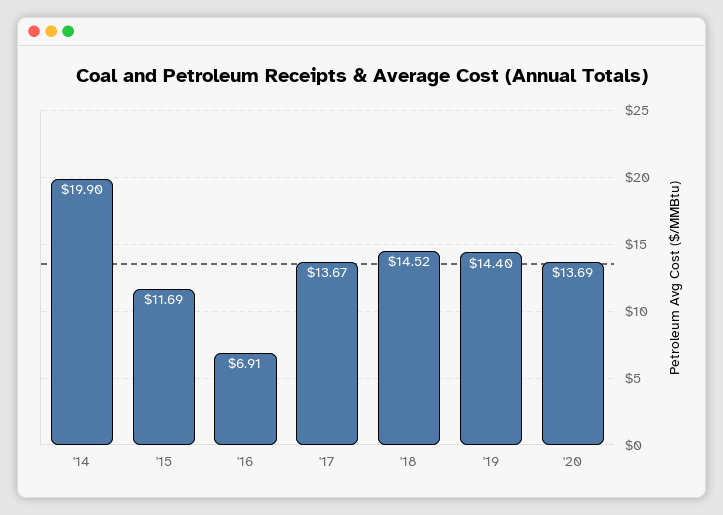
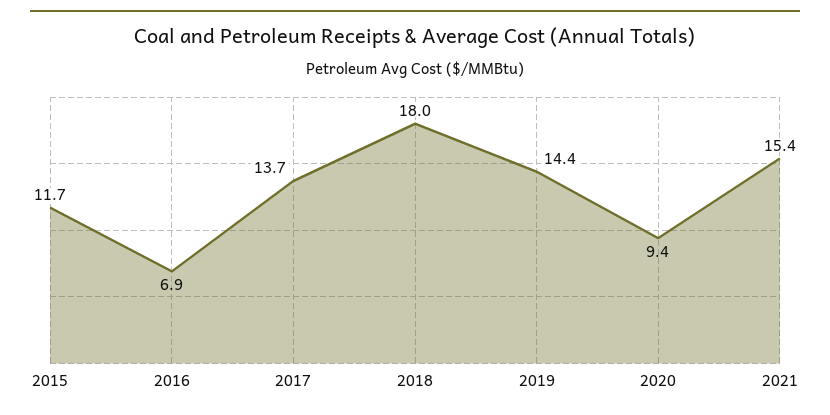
'14: 19.9 -> none
'18: 14.52 -> 18
'20: 13.69 -> 9.4
2021: none -> 15.4

